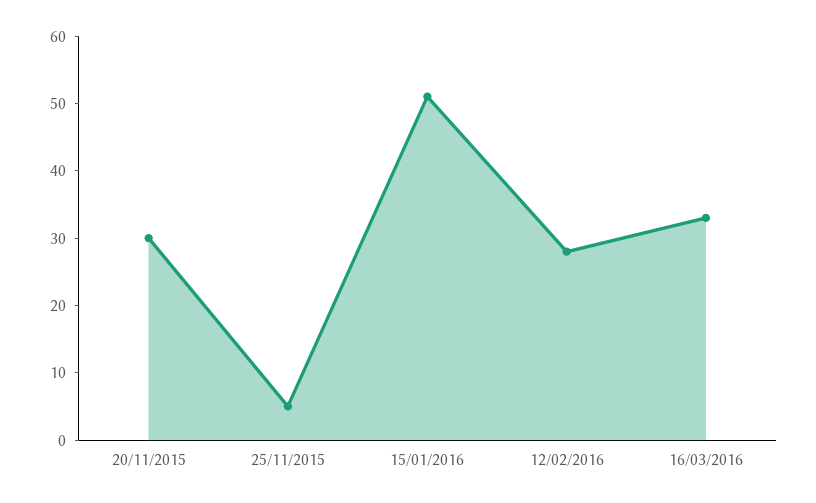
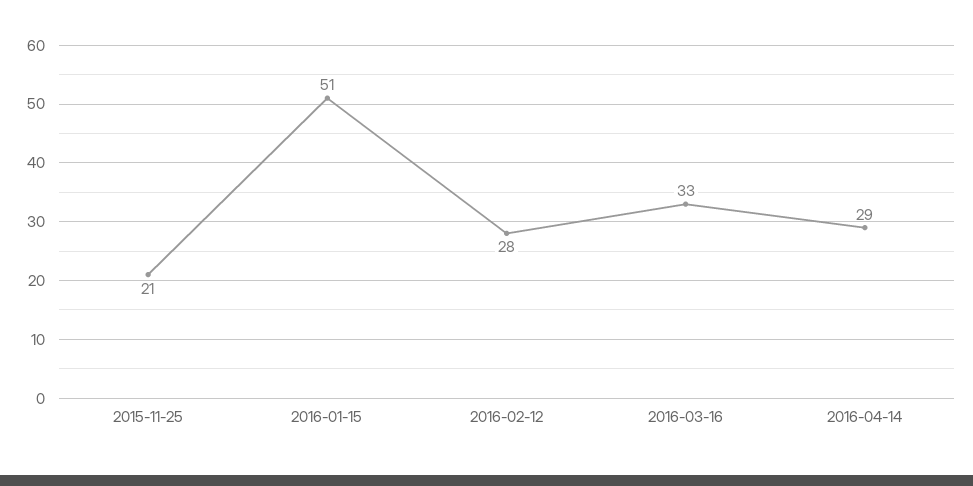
20/11/2015: 30 -> none
25/11/2015: 5 -> 21
2016-04-14: none -> 29

